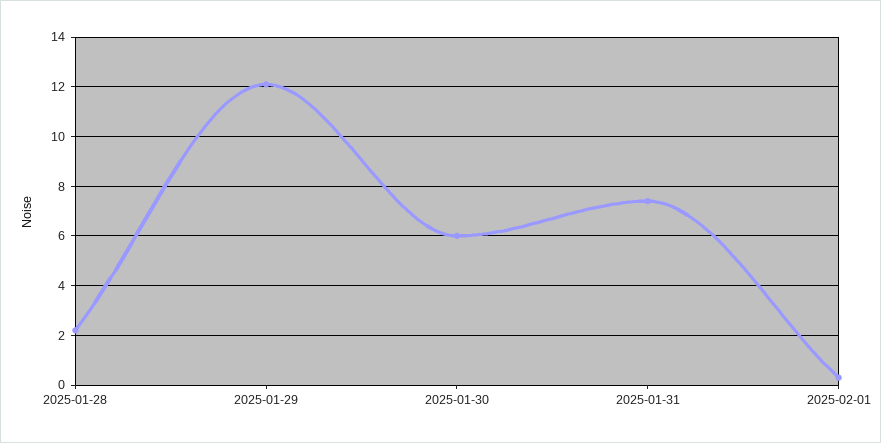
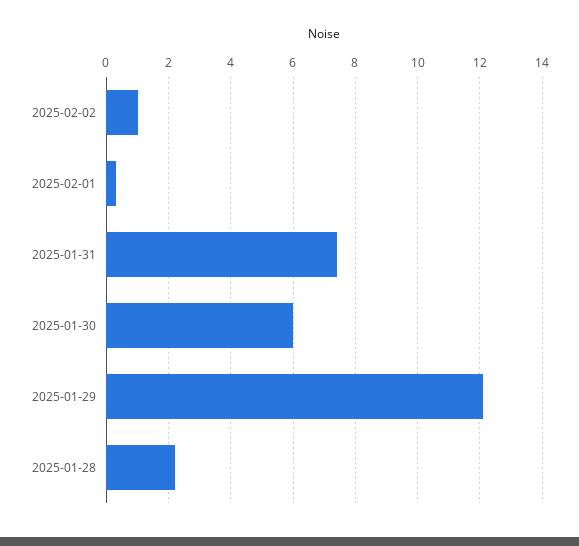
2025-02-02: none -> 1

